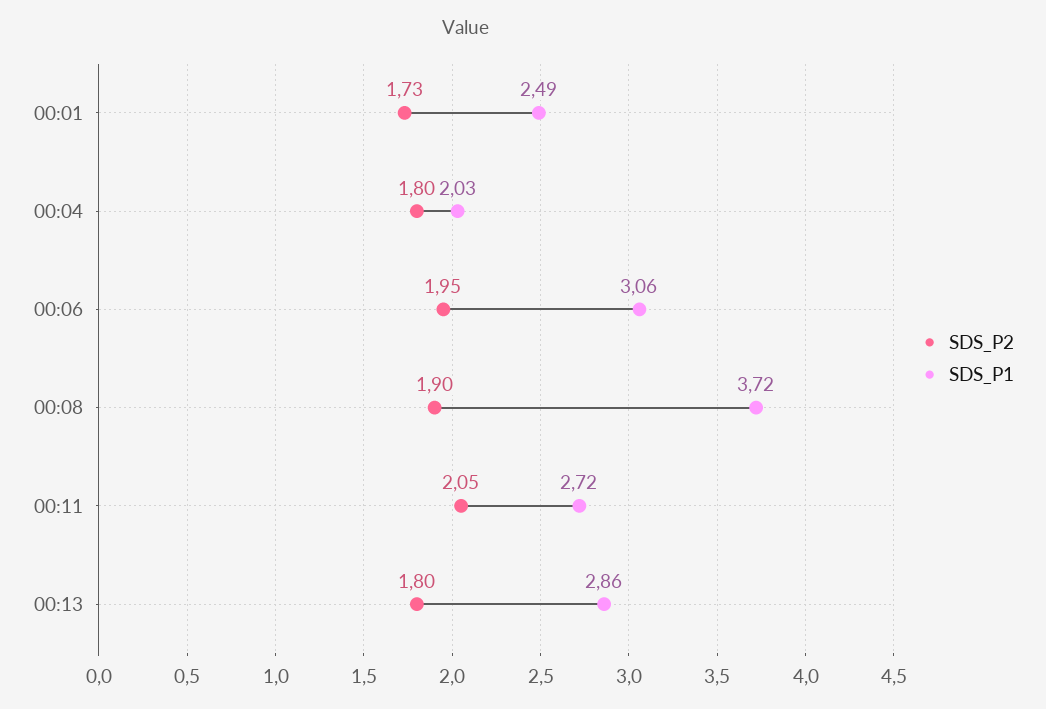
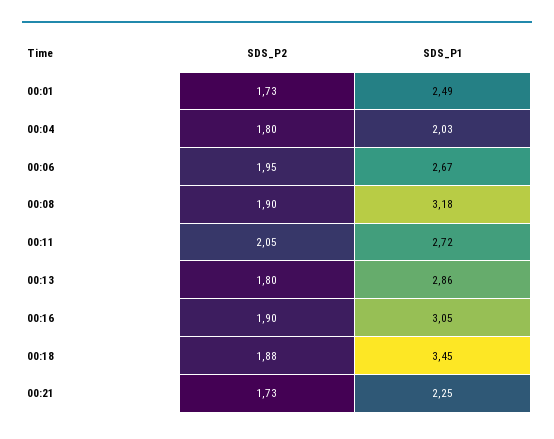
SDS_P1, 00:06: 3.06 -> 2.67
SDS_P1, 00:08: 3.72 -> 3.18
SDS_P2, 00:16: none -> 1.9
SDS_P1, 00:16: none -> 3.05
SDS_P2, 00:18: none -> 1.88
SDS_P1, 00:18: none -> 3.45
SDS_P2, 00:21: none -> 1.73
SDS_P1, 00:21: none -> 2.25

